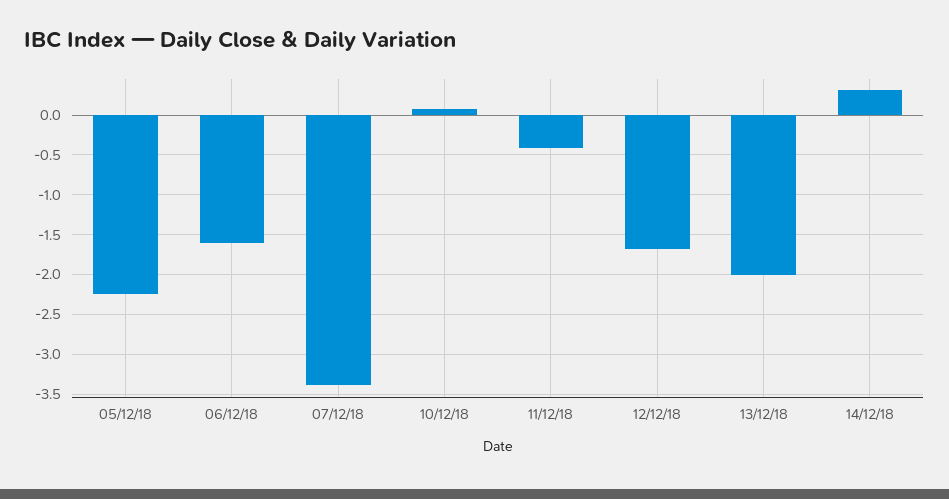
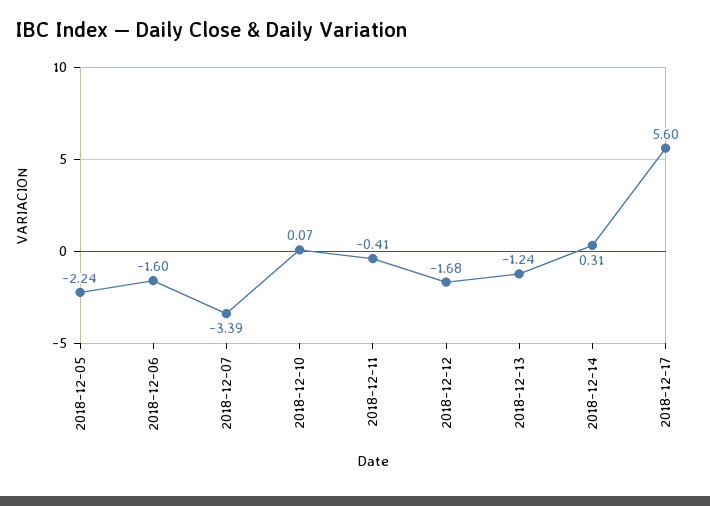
13/12/18: -2 -> -1.24
2018-12-17: none -> 5.6

